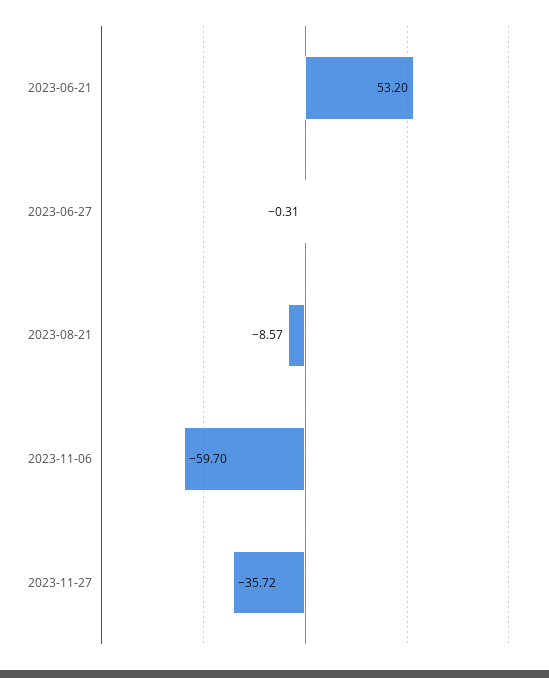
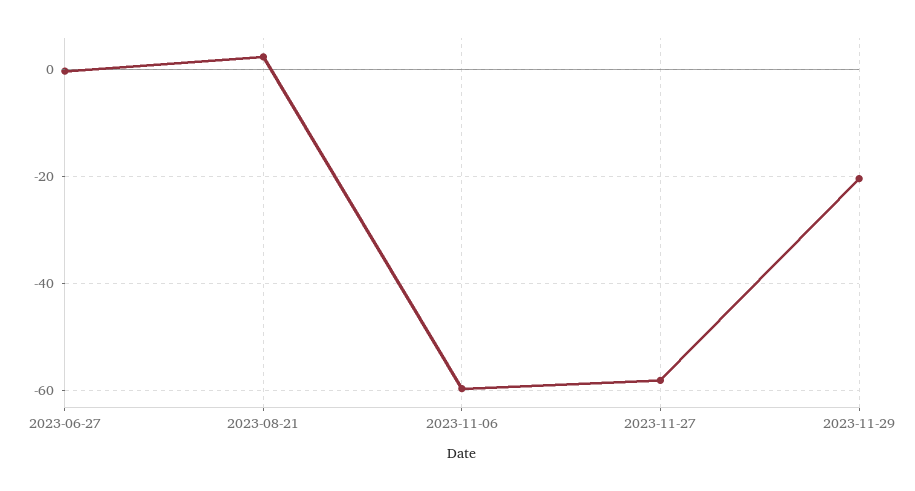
2023-06-21: 53.2 -> none
2023-08-21: -8.57 -> 2
2023-11-27: -35.72 -> -58
2023-11-29: none -> -20

